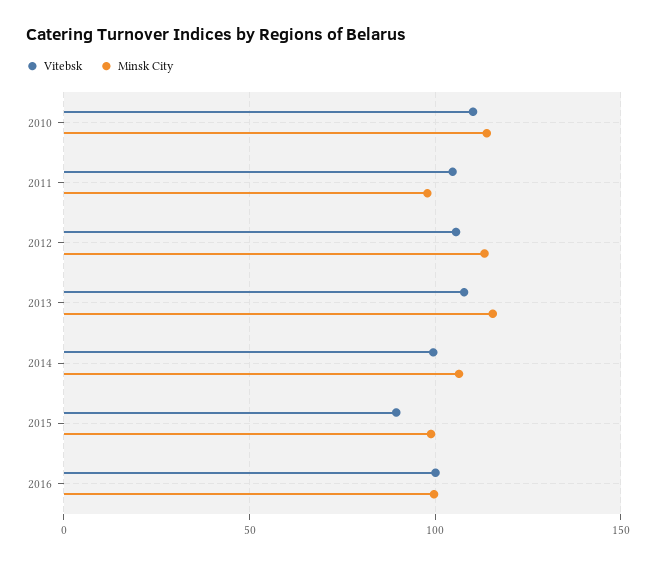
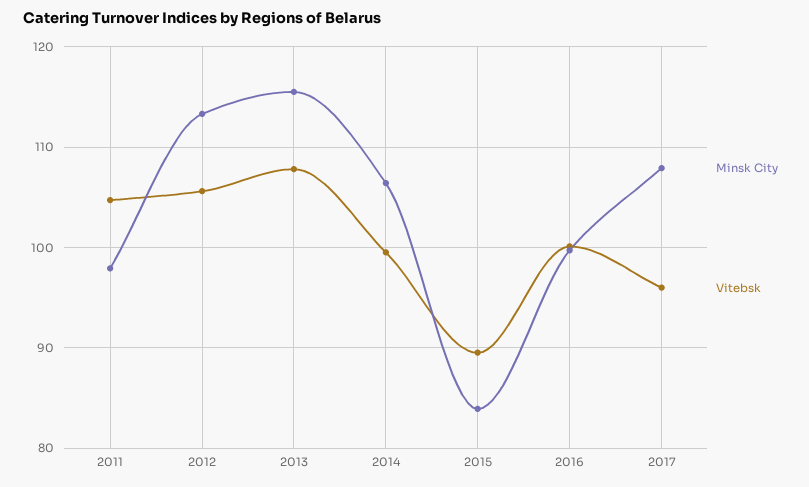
Vitebsk, 2010: 110 -> none
Minsk City, 2010: 115 -> none
Minsk City, 2015: 100 -> 84
Minsk City, 2017: none -> 108
Vitebsk, 2017: none -> 96

